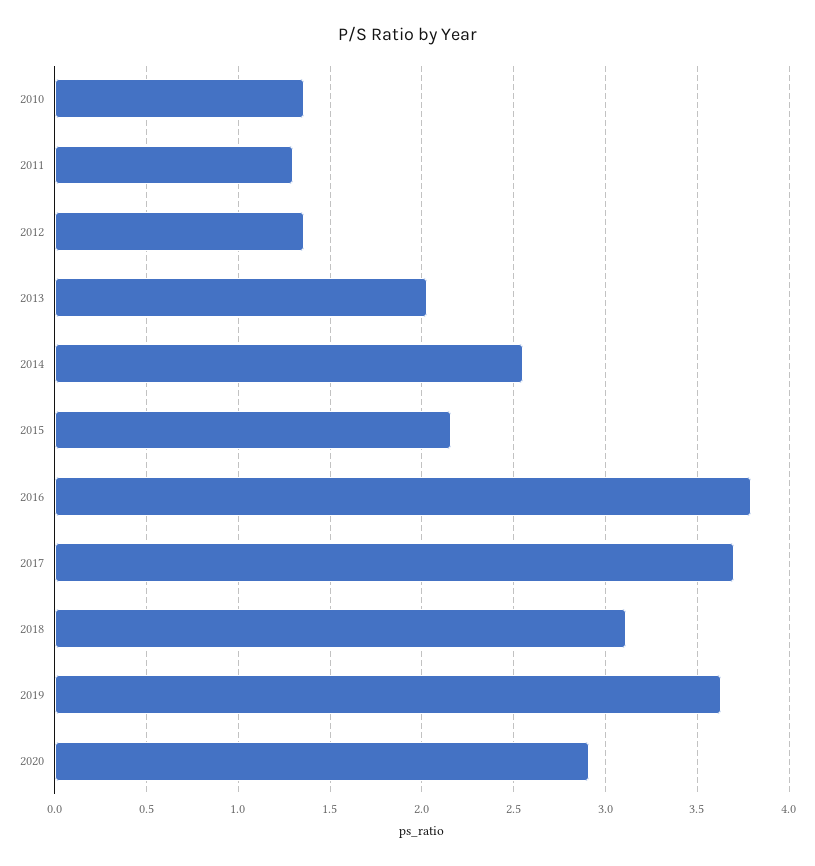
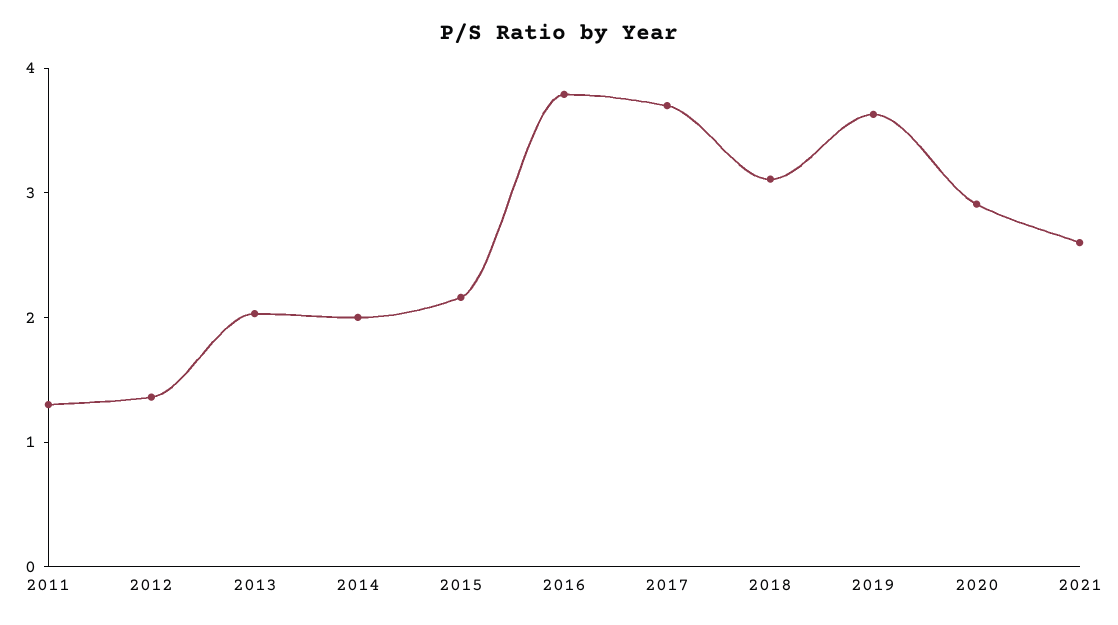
2010: 1.35 -> none
2014: 2.55 -> 2
2021: none -> 2.6

